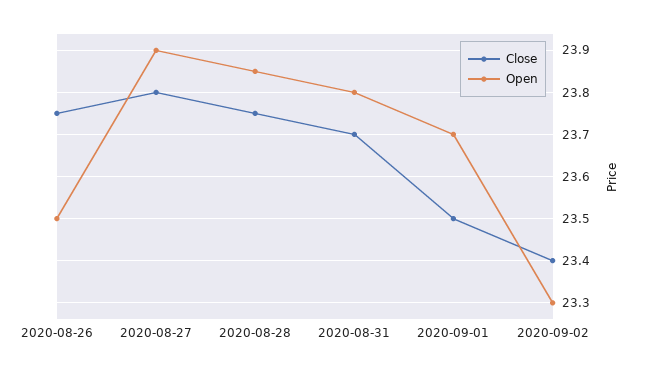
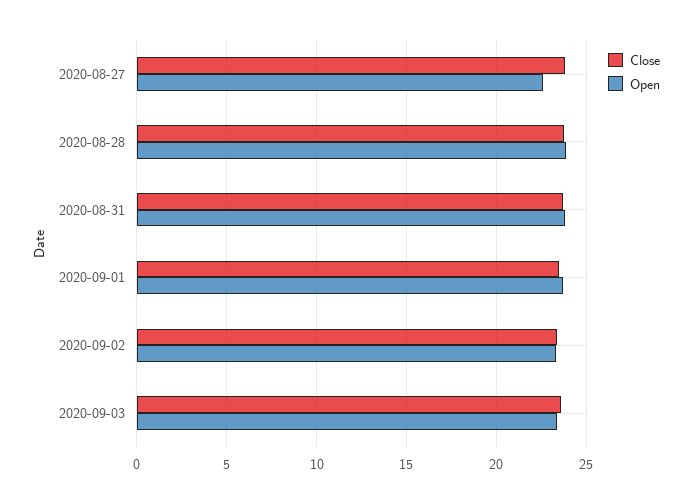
Close, 2020-08-26: 23.75 -> none
Open, 2020-08-26: 23.5 -> none
Open, 2020-08-27: 23.9 -> 22.5
Close, 2020-09-03: none -> 23.5
Open, 2020-09-03: none -> 23.5

